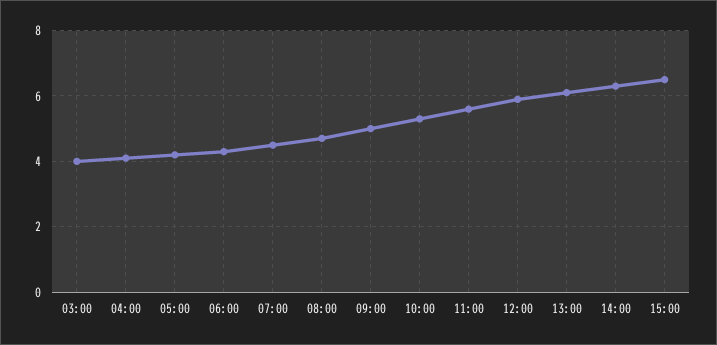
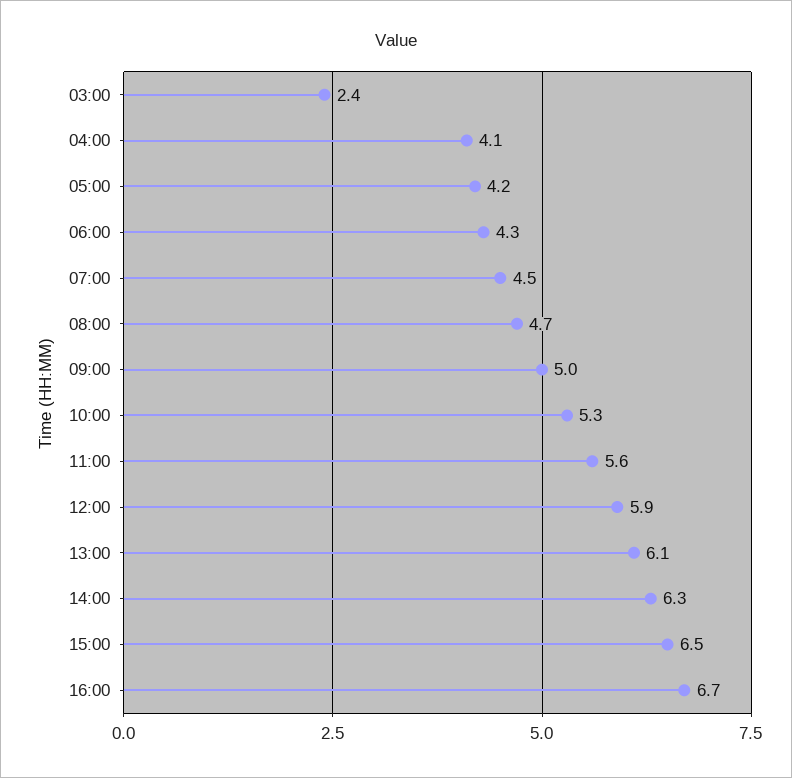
03:00: 4 -> 2.4
16:00: none -> 6.7

